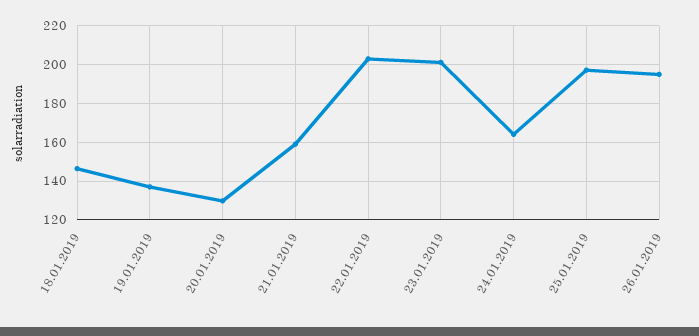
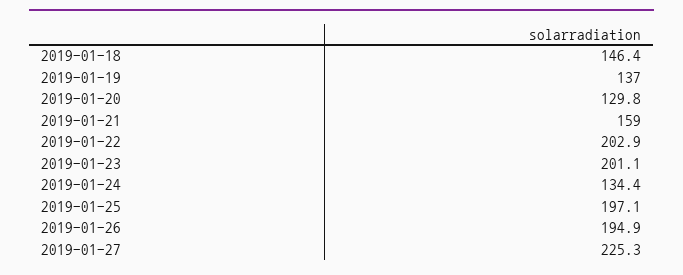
24.01.2019: 165 -> 134.4
2019-01-27: none -> 225.3

